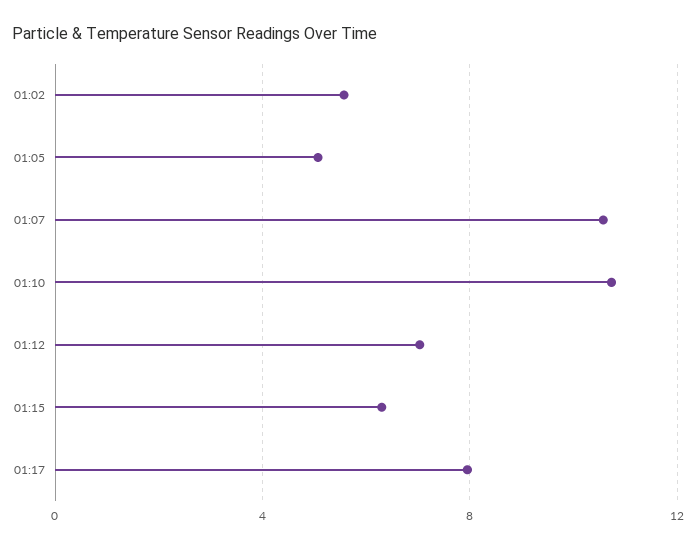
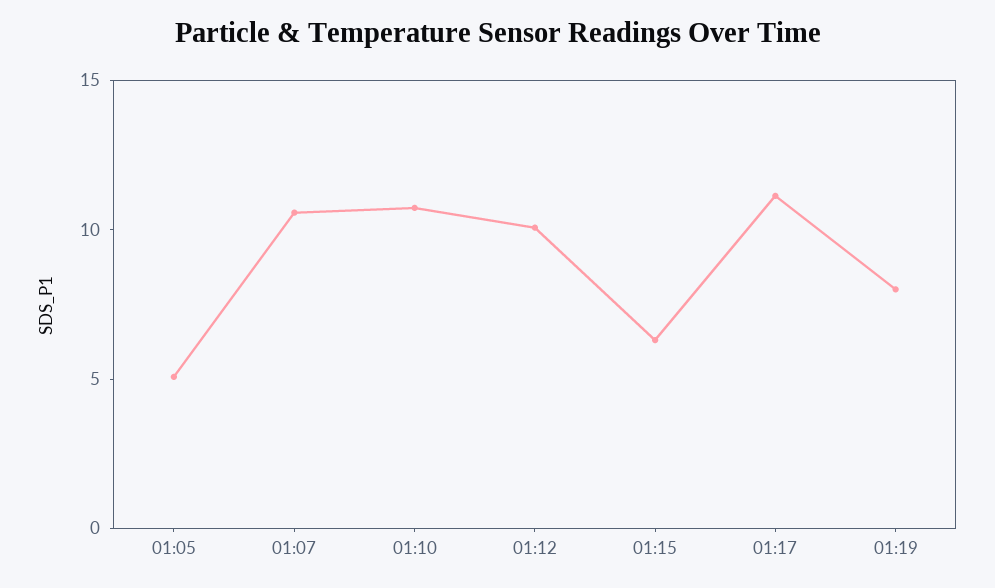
01:02: 5.5 -> none
01:12: 7 -> 10
01:17: 8 -> 11
01:19: none -> 8

